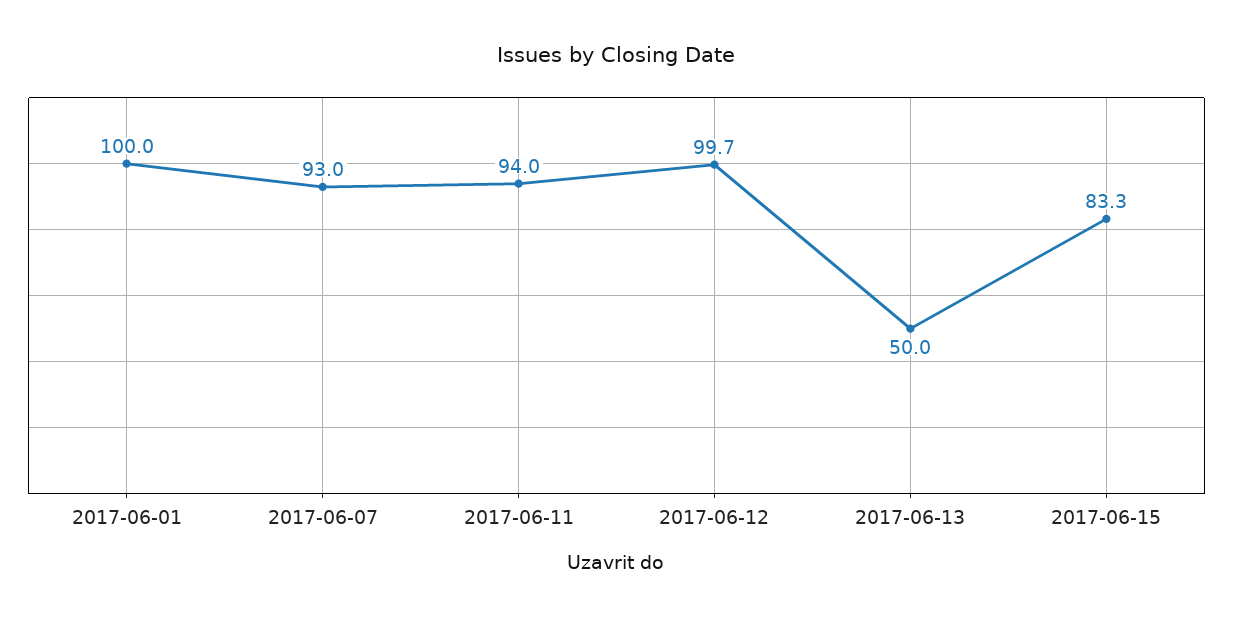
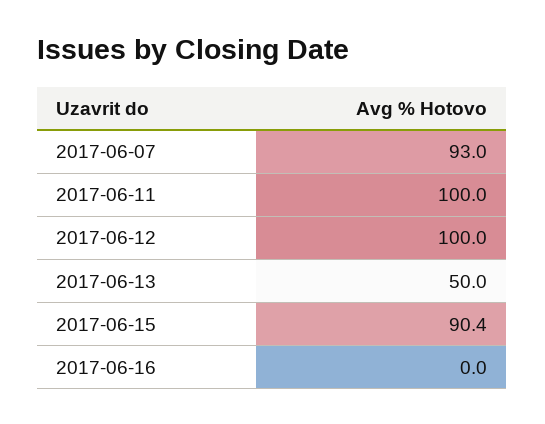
2017-06-01: 100 -> none
2017-06-11: 94 -> 100
2017-06-12: 99.7 -> 100
2017-06-15: 83.3 -> 90.4
2017-06-16: none -> 0

